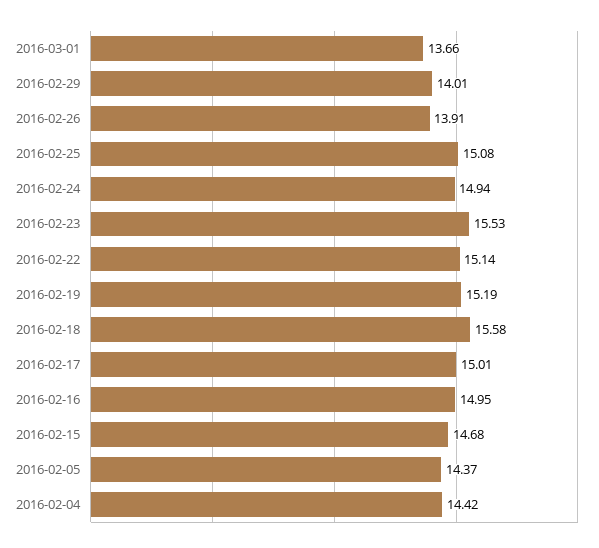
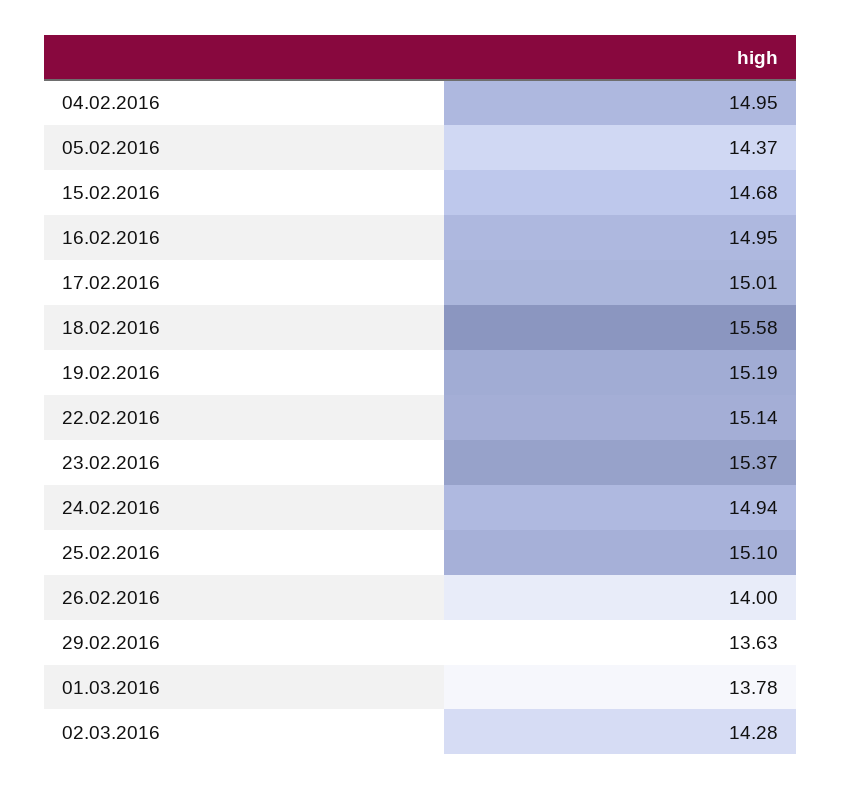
2016-03-01: 13.66 -> 13.78
2016-02-29: 14.01 -> 13.63
2016-02-26: 13.91 -> 14
2016-02-25: 15.08 -> 15.1
2016-02-23: 15.53 -> 15.37
2016-02-04: 14.42 -> 14.95
02.03.2016: none -> 14.28

